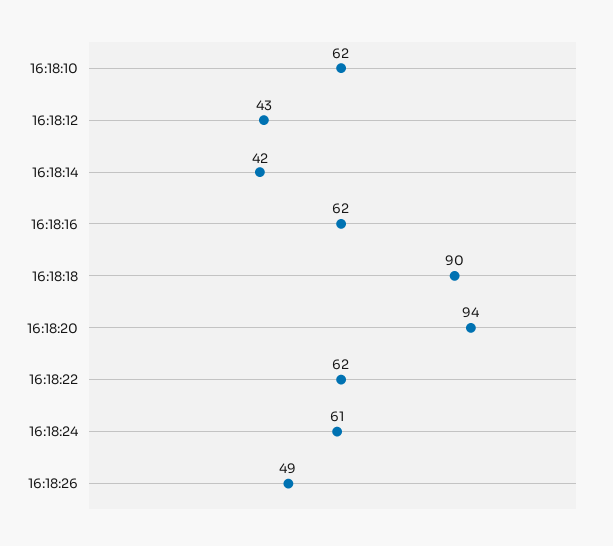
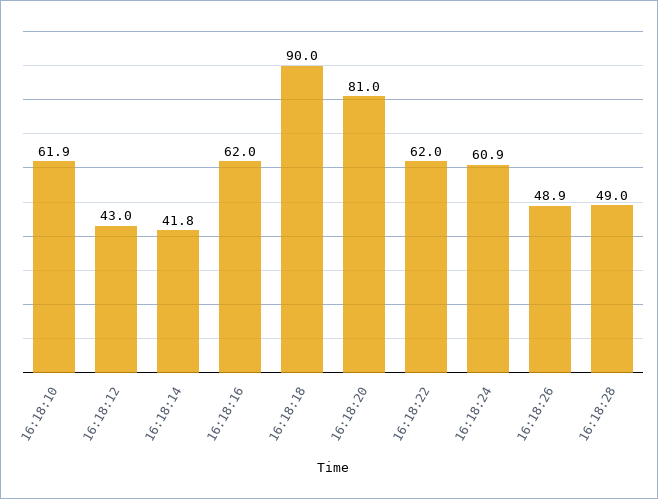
16:18:20: 94 -> 81
16:18:28: none -> 49

